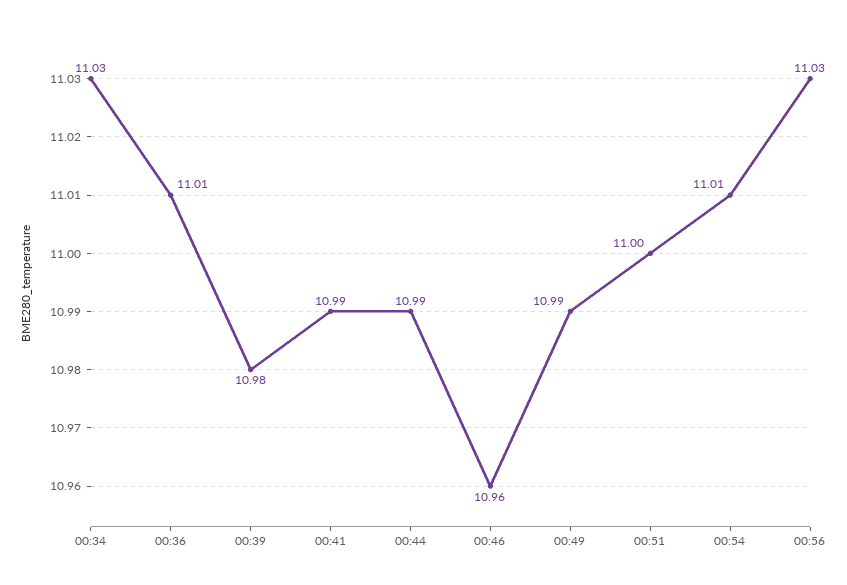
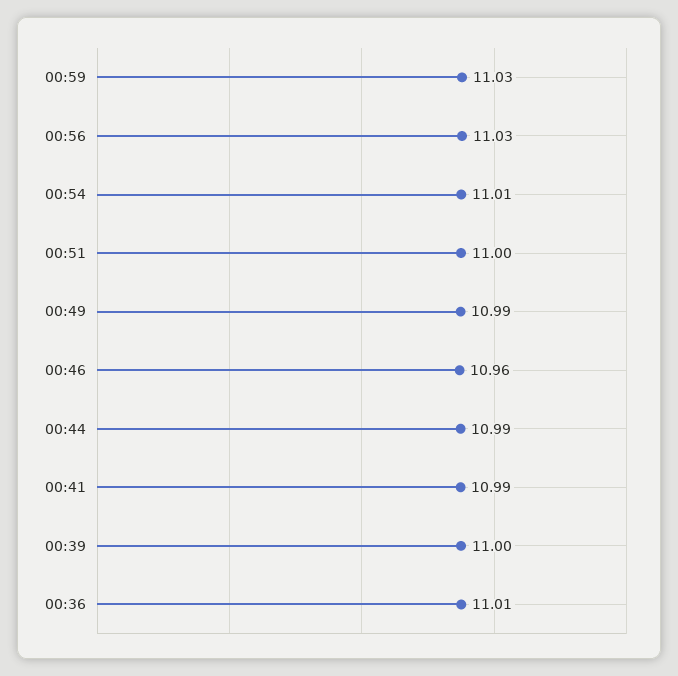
00:34: 11.03 -> none
00:39: 10.98 -> 11
00:59: none -> 11.03

